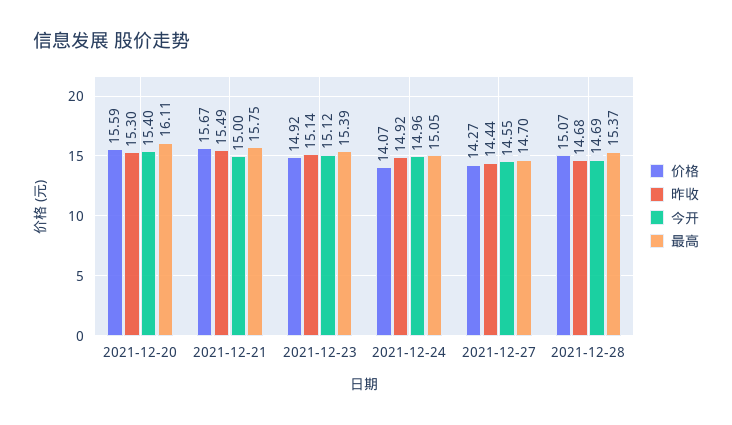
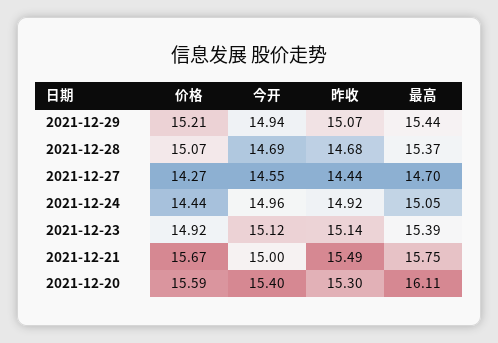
价格, 2021-12-24: 14.07 -> 14.44
价格, 2021-12-29: none -> 15.21
今开, 2021-12-29: none -> 14.94
昨收, 2021-12-29: none -> 15.07
最高, 2021-12-29: none -> 15.44

